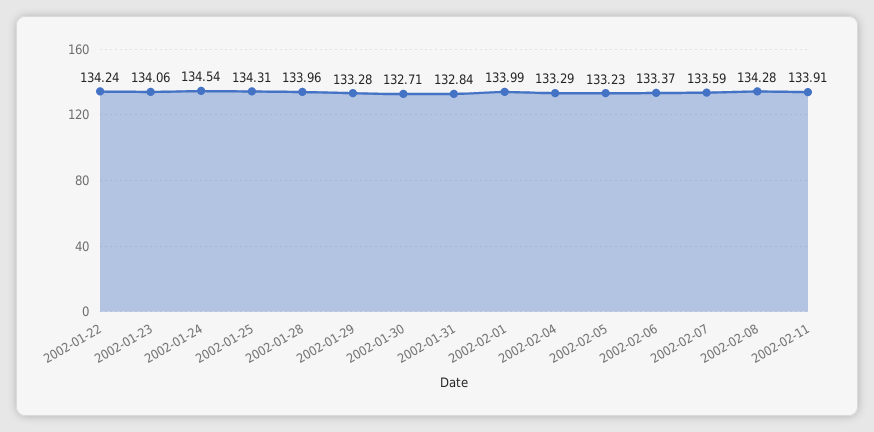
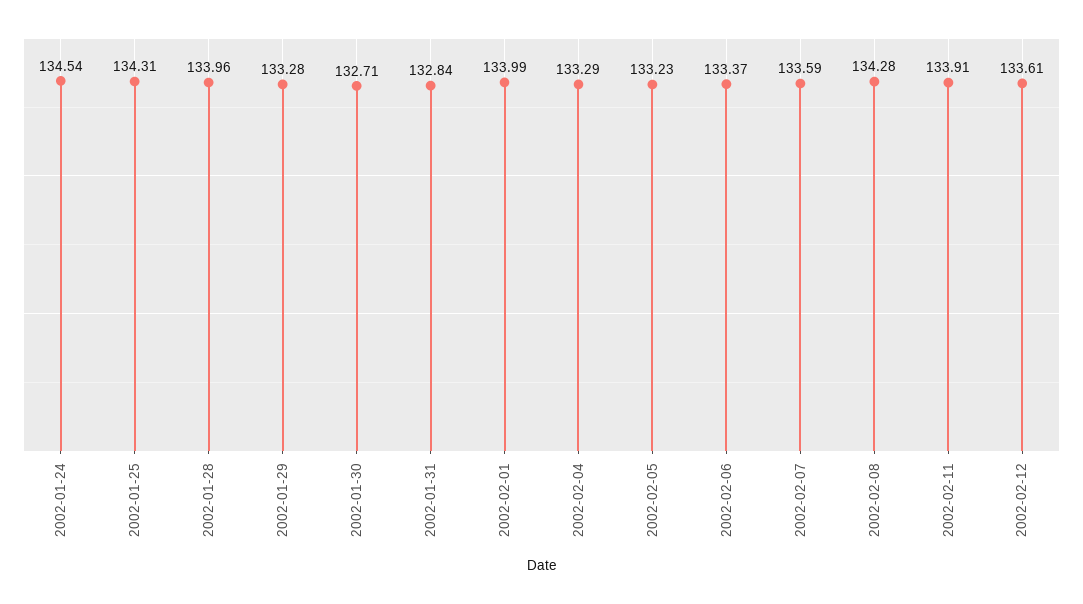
2002-01-22: 134.24 -> none
2002-01-23: 134.06 -> none
2002-02-12: none -> 133.61

